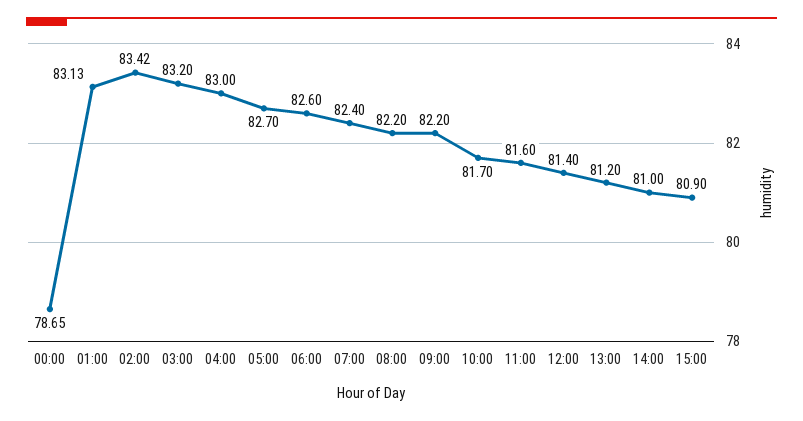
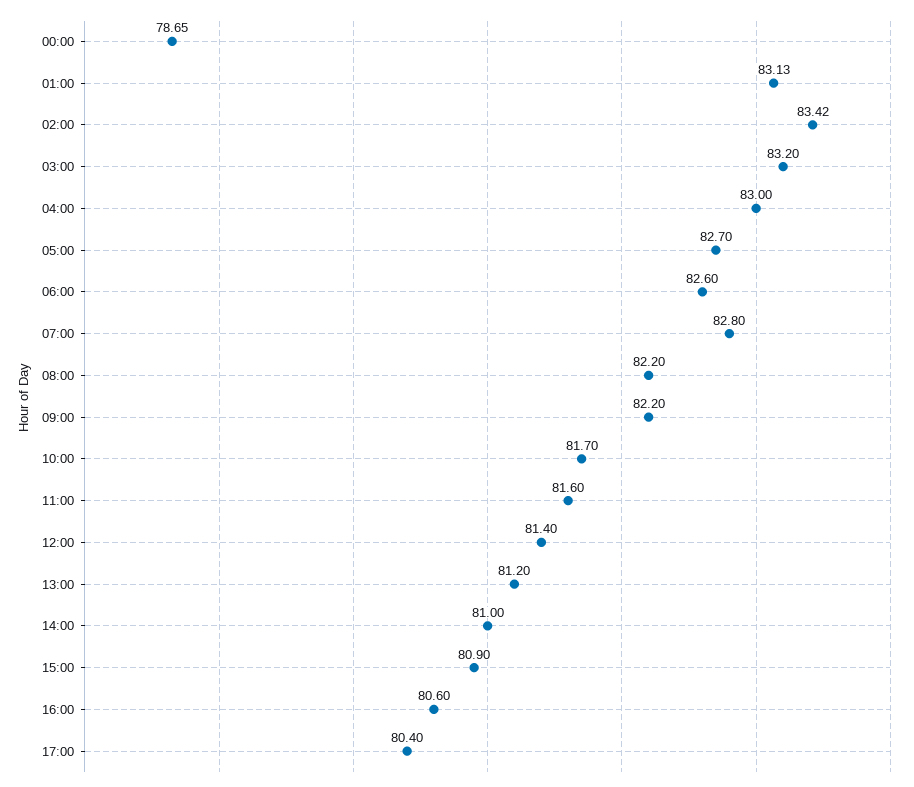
07:00: 82.4 -> 82.8
16:00: none -> 80.6
17:00: none -> 80.4

